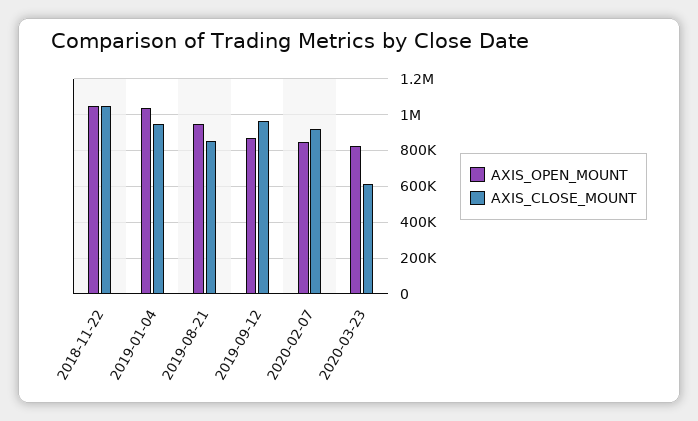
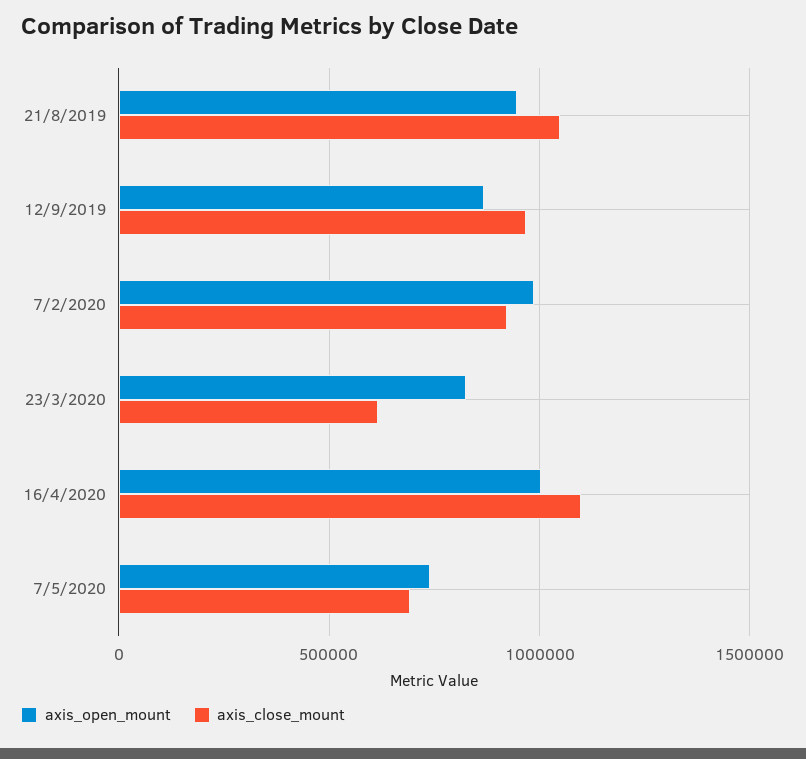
AXIS_OPEN_MOUNT, 2018-11-22: 1050000 -> none
AXIS_CLOSE_MOUNT, 2018-11-22: 1050000 -> none
AXIS_OPEN_MOUNT, 2019-01-04: 1050000 -> none
AXIS_CLOSE_MOUNT, 2019-01-04: 950000 -> none
AXIS_CLOSE_MOUNT, 2019-08-21: 850000 -> 1050000
AXIS_OPEN_MOUNT, 2020-02-07: 850000 -> 1000000
AXIS_OPEN_MOUNT, 16/4/2020: none -> 1000000
AXIS_CLOSE_MOUNT, 16/4/2020: none -> 1100000
AXIS_OPEN_MOUNT, 7/5/2020: none -> 750000
AXIS_CLOSE_MOUNT, 7/5/2020: none -> 700000

